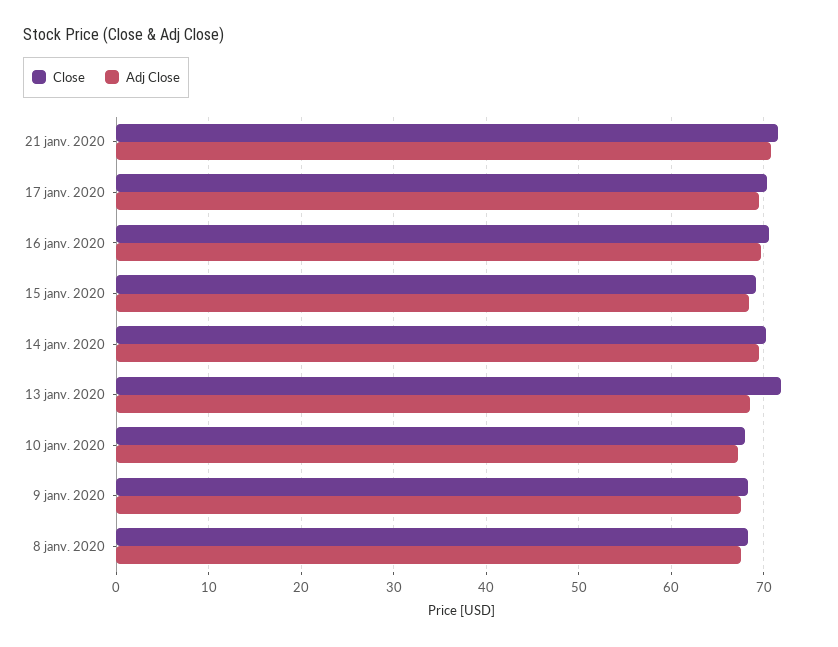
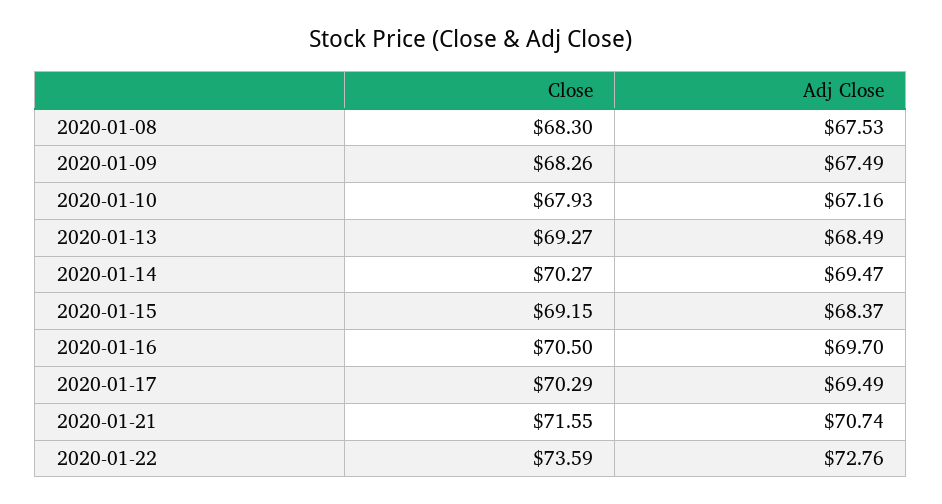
Close, 13 janv. 2020: 72 -> 69.27
Close, 2020-01-22: none -> 73.59
Adj Close, 2020-01-22: none -> 72.76

